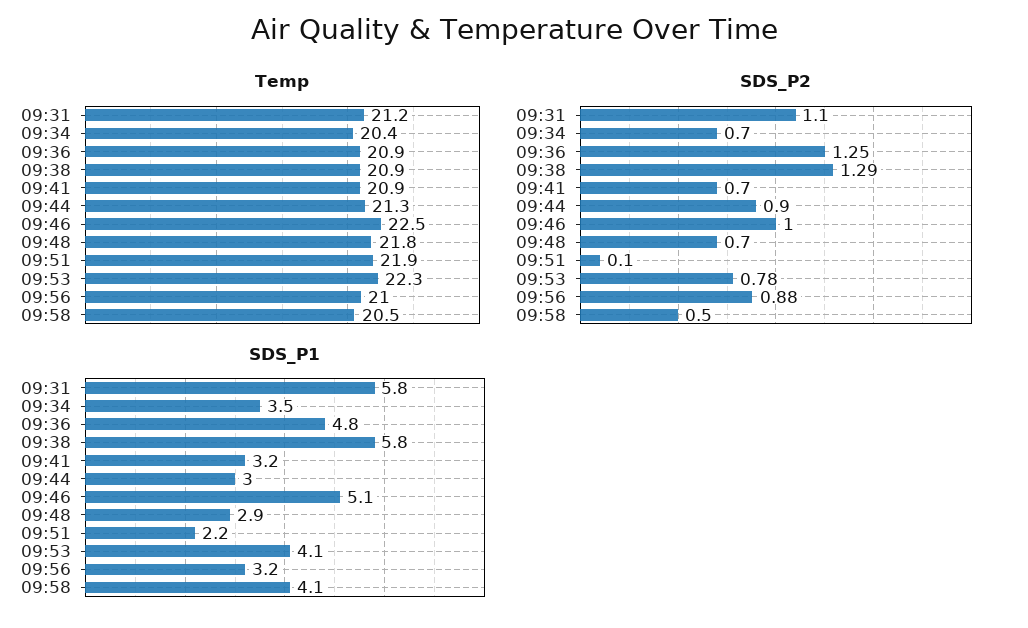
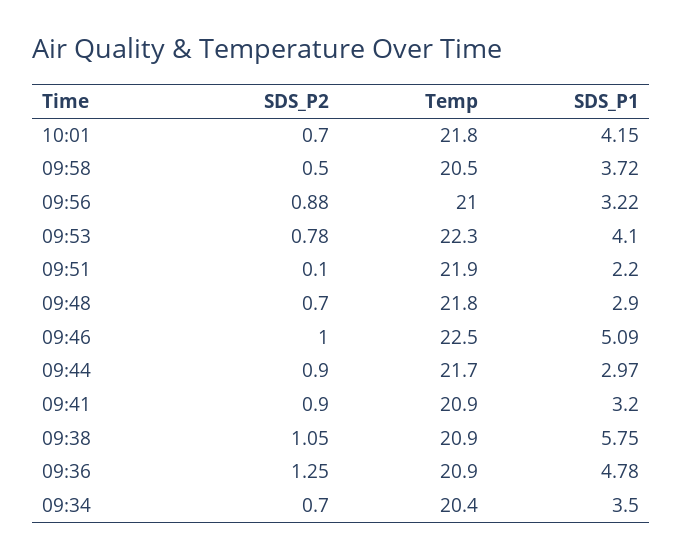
Temp, 09:31: 21.2 -> none
Temp, 09:44: 21.3 -> 21.7
SDS_P2, 09:31: 1.1 -> none
SDS_P2, 09:38: 1.29 -> 1.05
SDS_P2, 09:41: 0.7 -> 0.9
SDS_P1, 09:31: 5.8 -> none
SDS_P1, 09:58: 4.1 -> 3.72
SDS_P2, 10:01: none -> 0.7
Temp, 10:01: none -> 21.8
SDS_P1, 10:01: none -> 4.15

